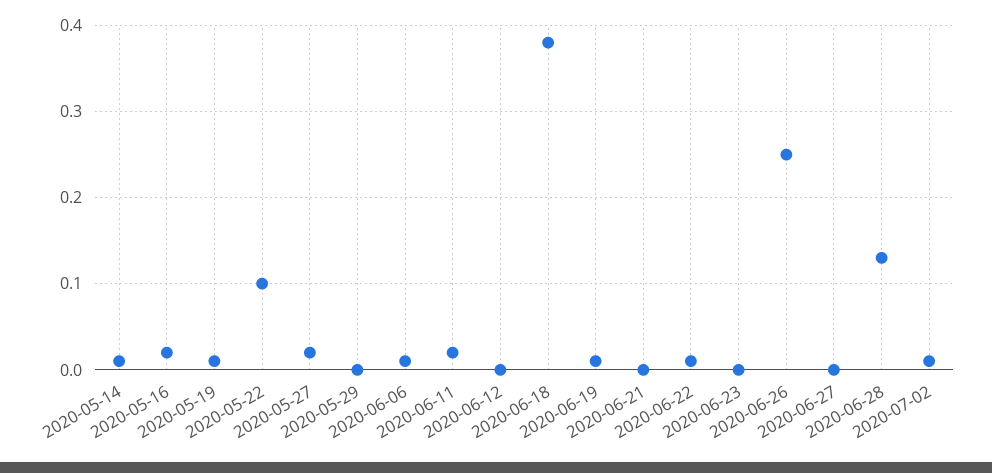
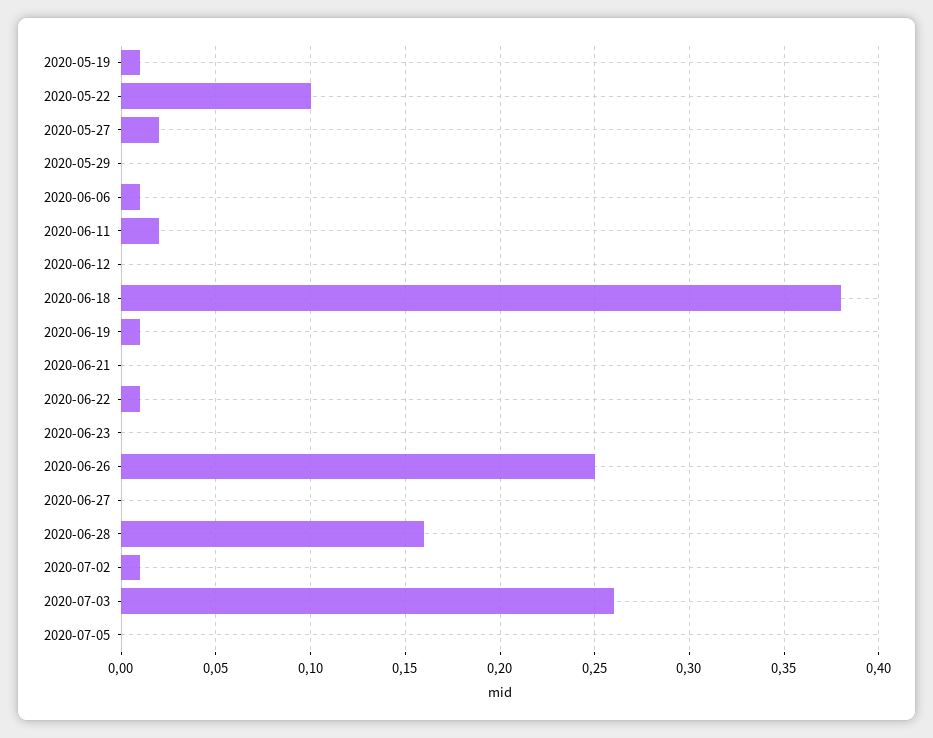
2020-05-14: 0.01 -> none
2020-05-16: 0.02 -> none
2020-06-28: 0.13 -> 0.16
2020-07-03: none -> 0.26
2020-07-05: none -> 0

